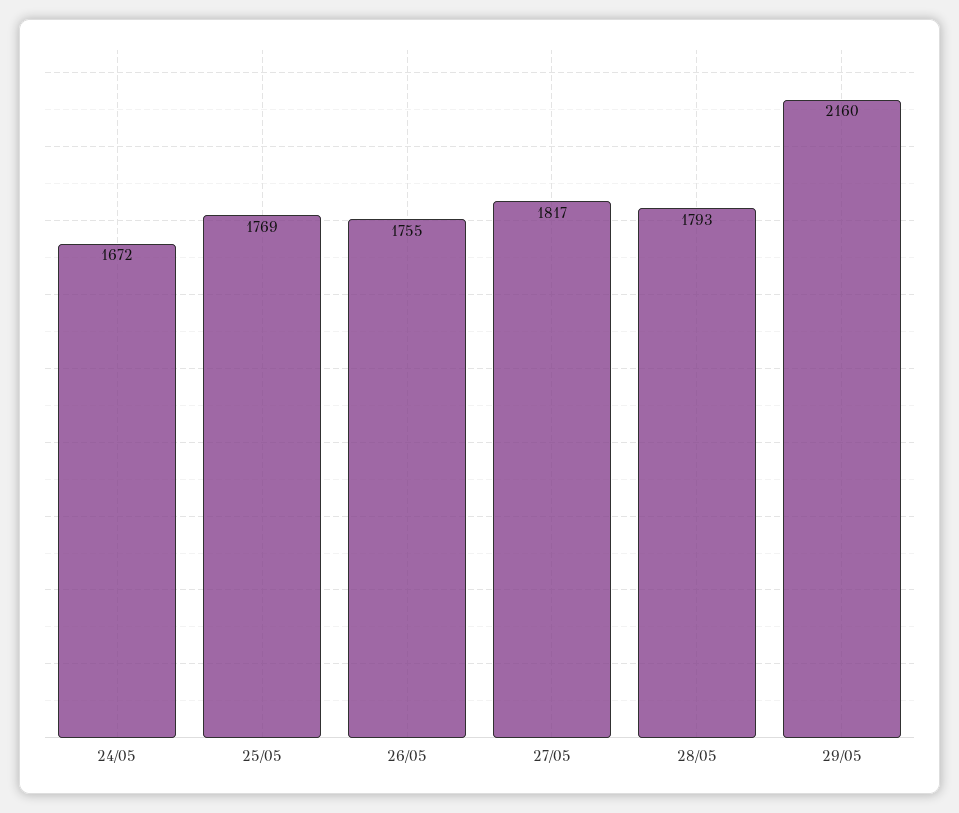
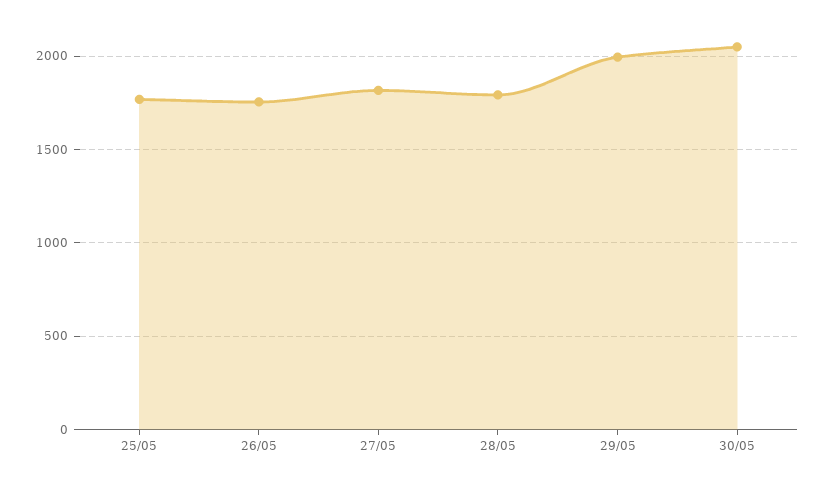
24/05: 1672 -> none
29/05: 2160 -> 2000
30/05: none -> 2050

